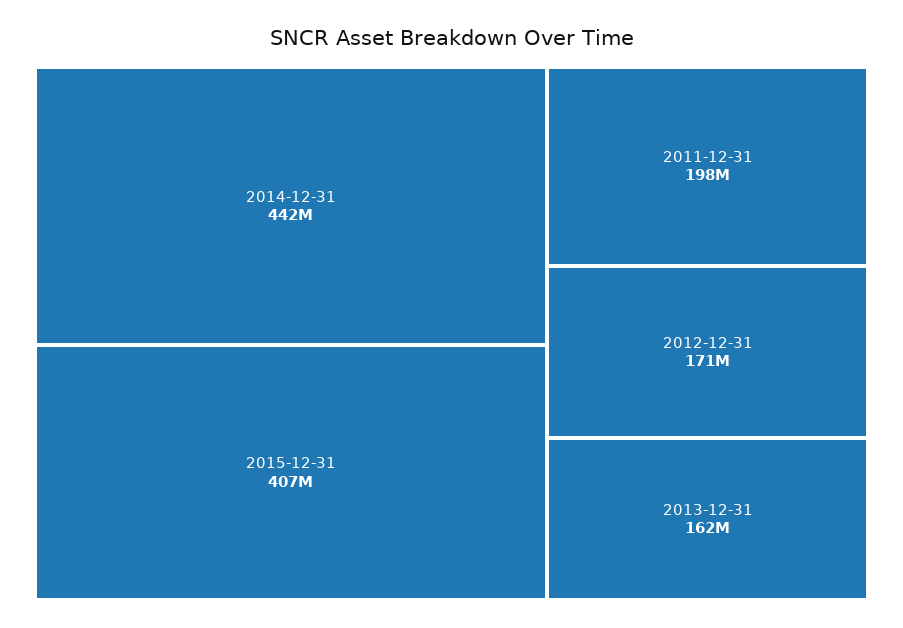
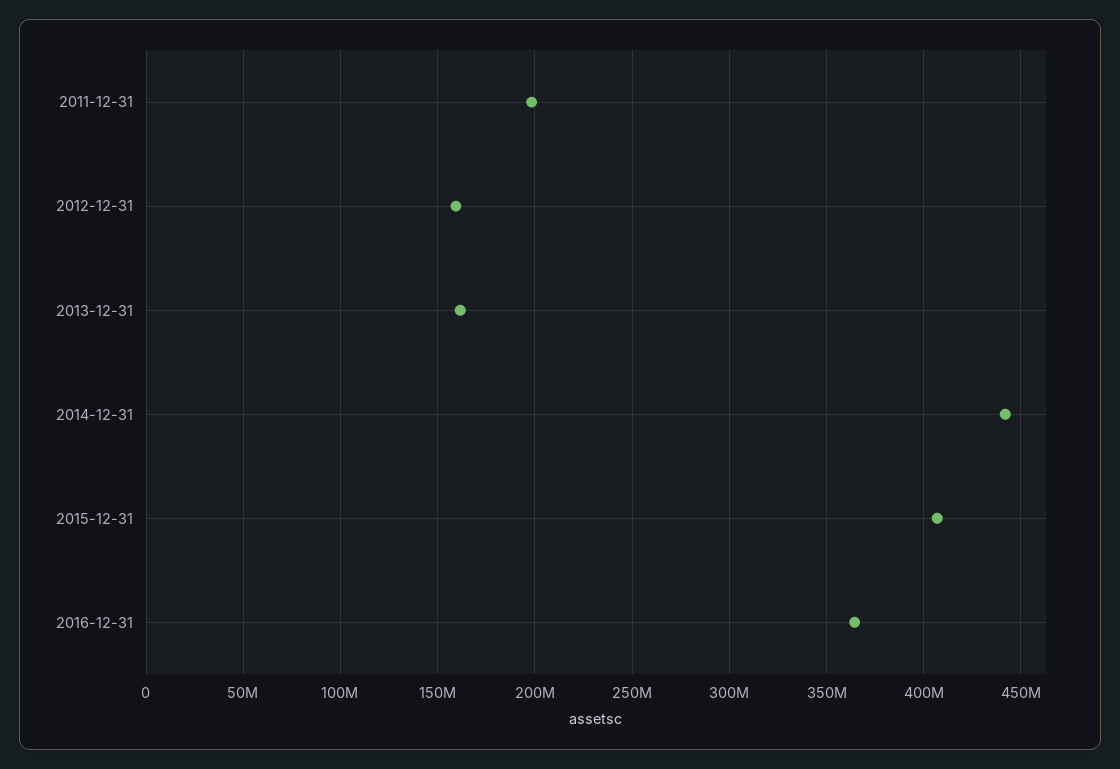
2012-12-31: 171000000 -> 160000000
2016-12-31: none -> 365000000

